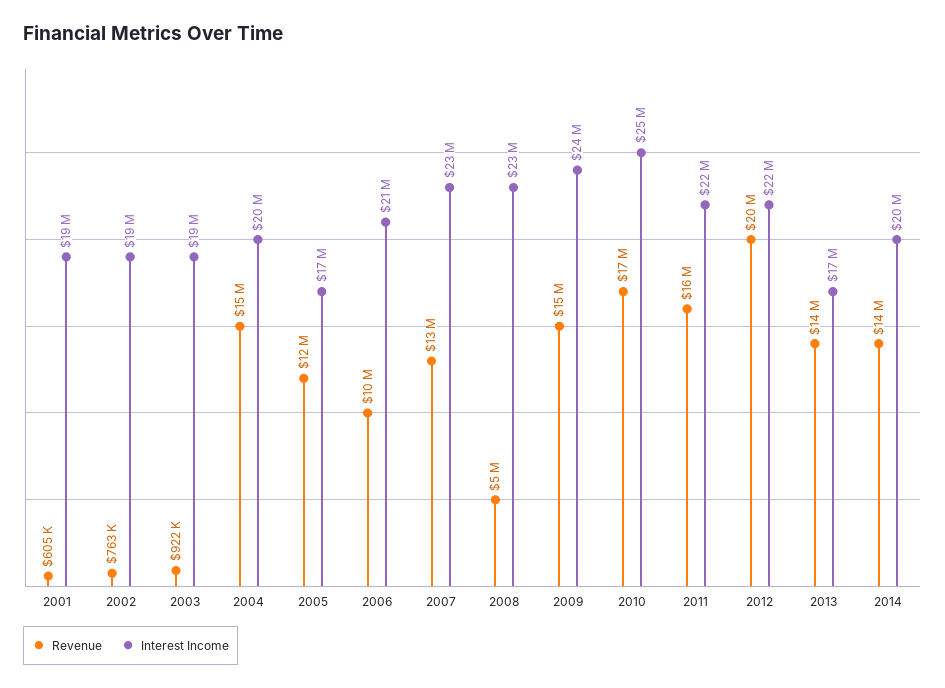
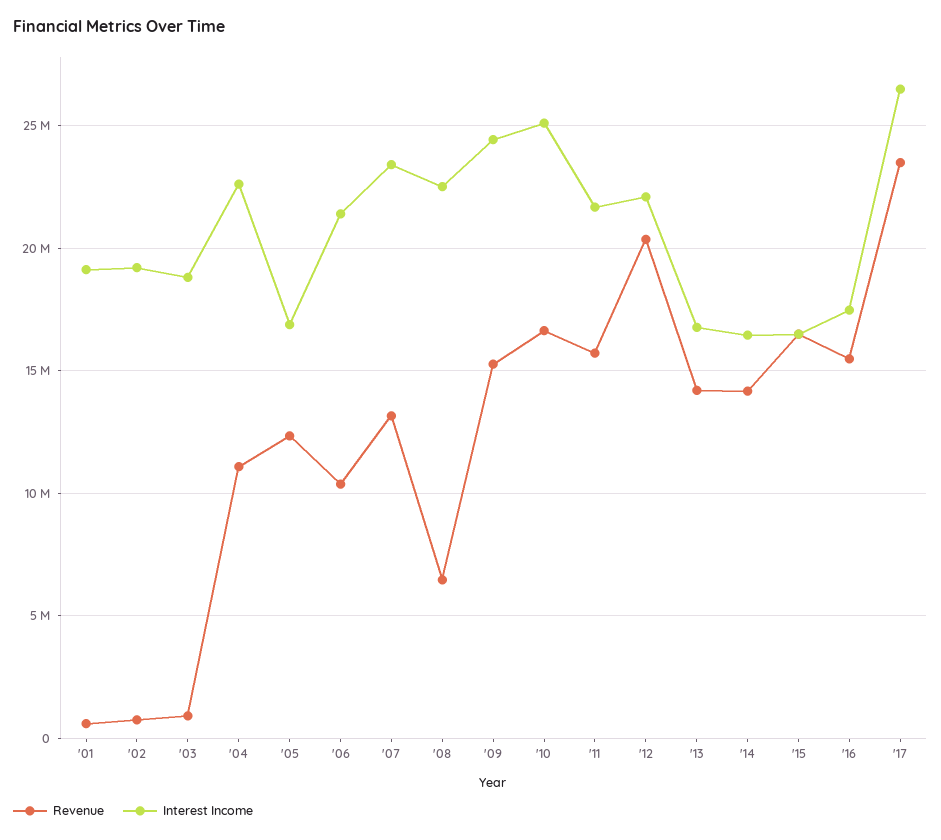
Revenue, 2004: 15000000 -> 11000000
Interest Income, 2004: 20000000 -> 22500000
Revenue, 2008: 5000000 -> 6500000
Interest Income, 2014: 20000000 -> 16500000
Revenue, '15: none -> 16500000
Interest Income, '15: none -> 16500000
Revenue, '16: none -> 15500000
Interest Income, '16: none -> 17500000
Revenue, '17: none -> 23500000
Interest Income, '17: none -> 26500000

